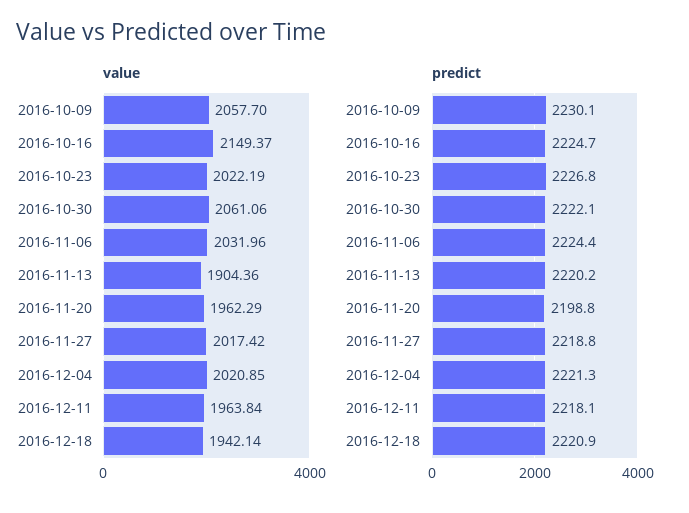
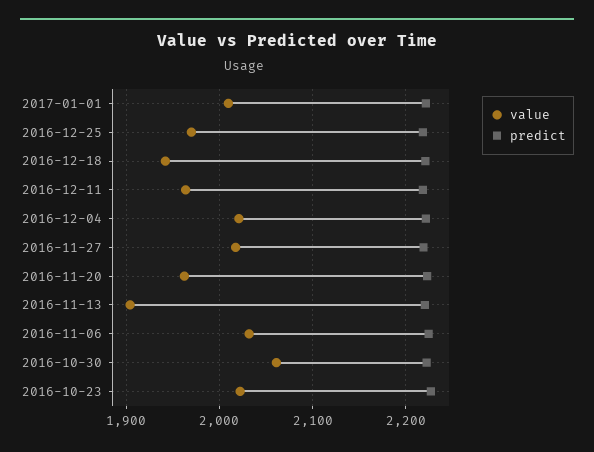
value, 2016-10-09: 2057.7 -> none
value, 2016-10-16: 2149.37 -> none
predict, 2016-10-09: 2230.1 -> none
predict, 2016-10-16: 2224.7 -> none
predict, 2016-11-20: 2198.8 -> 2220
value, 2017-01-01: none -> 2010
predict, 2017-01-01: none -> 2220
value, 2016-12-25: none -> 1970
predict, 2016-12-25: none -> 2220

